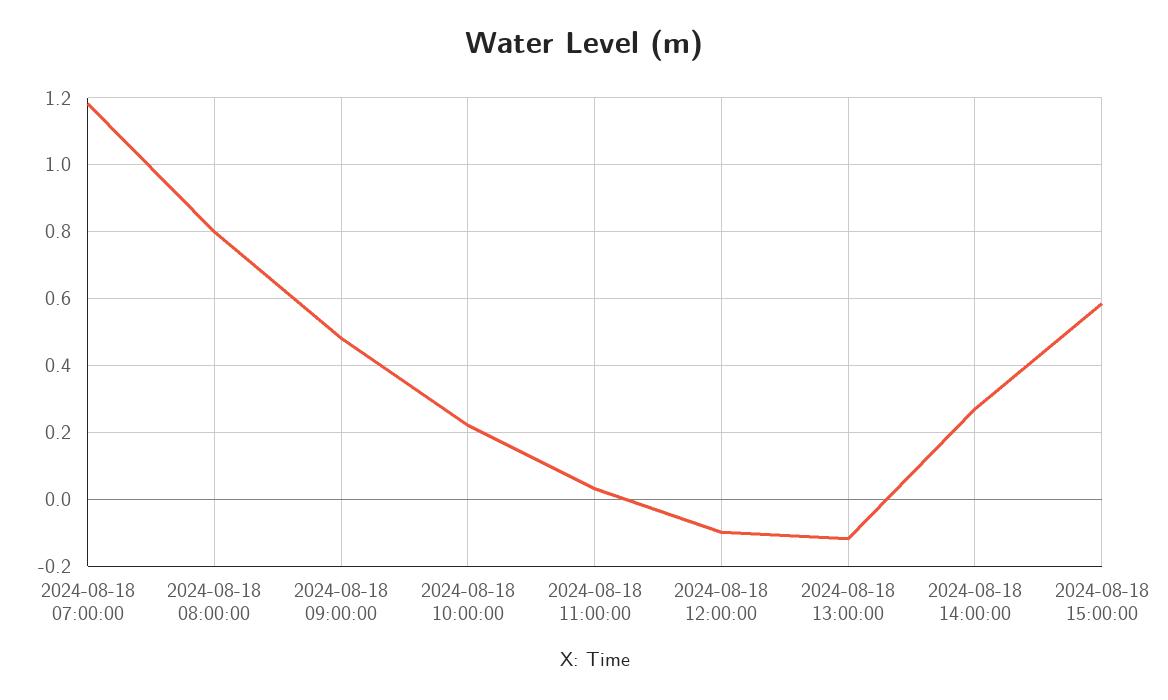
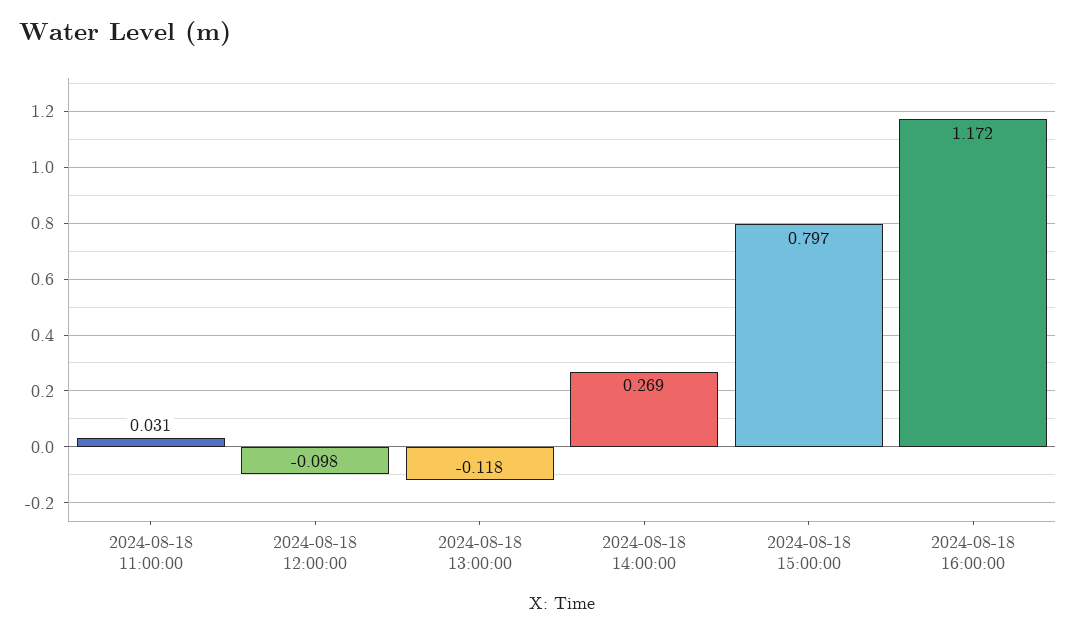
2024-08-18 07:00:00: 1.18 -> none
2024-08-18 08:00:00: 0.8 -> none
2024-08-18 09:00:00: 0.48 -> none
2024-08-18 10:00:00: 0.22 -> none
2024-08-18 15:00:00: 0.58 -> 0.797
2024-08-18 16:00:00: none -> 1.172

